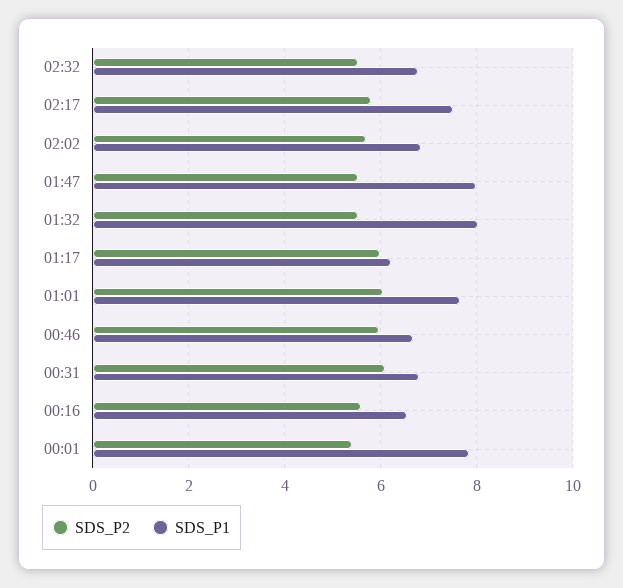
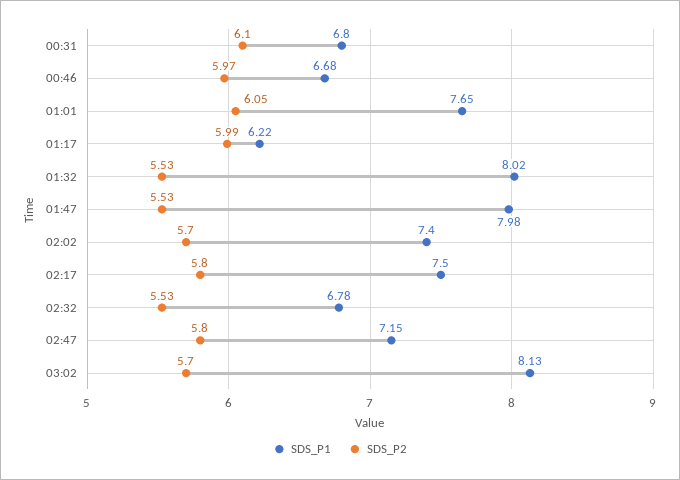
SDS_P1, 02:02: 6.8 -> 7.4
SDS_P2, 00:16: 5.6 -> none
SDS_P1, 00:16: 6.6 -> none
SDS_P2, 00:01: 5.4 -> none
SDS_P1, 00:01: 7.8 -> none
SDS_P1, 02:47: none -> 7.15
SDS_P2, 02:47: none -> 5.8
SDS_P1, 03:02: none -> 8.13
SDS_P2, 03:02: none -> 5.7

